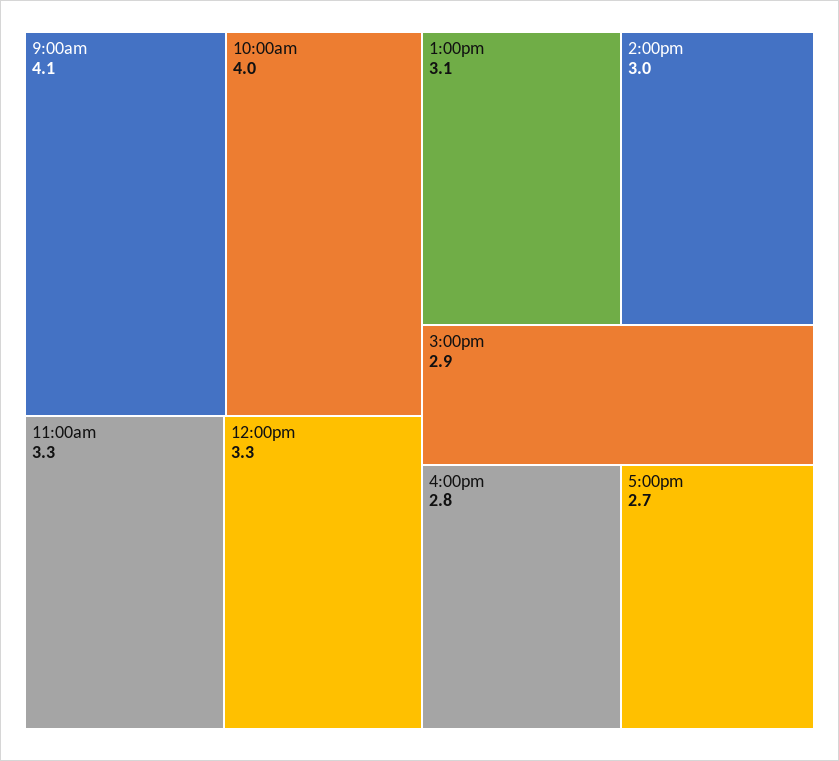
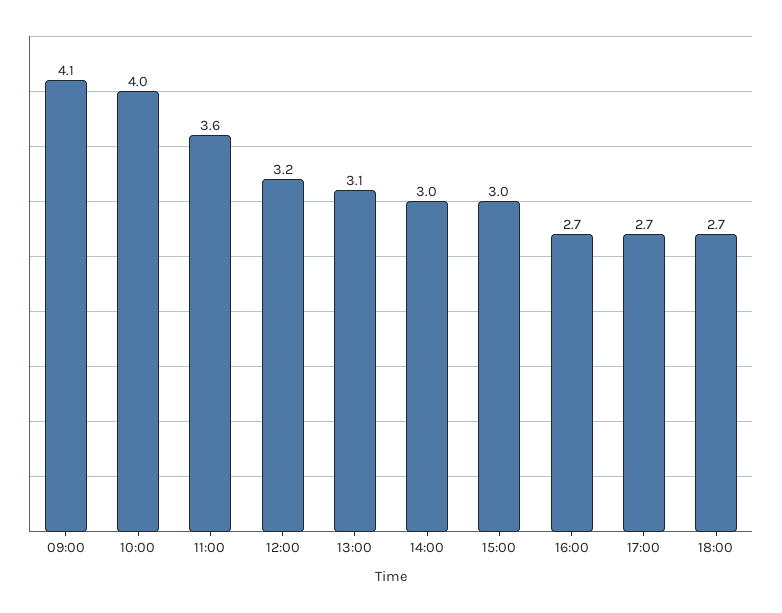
11:00am: 3.3 -> 3.6
12:00pm: 3.3 -> 3.2
3:00pm: 2.9 -> 3
4:00pm: 2.8 -> 2.7
18:00: none -> 2.7

